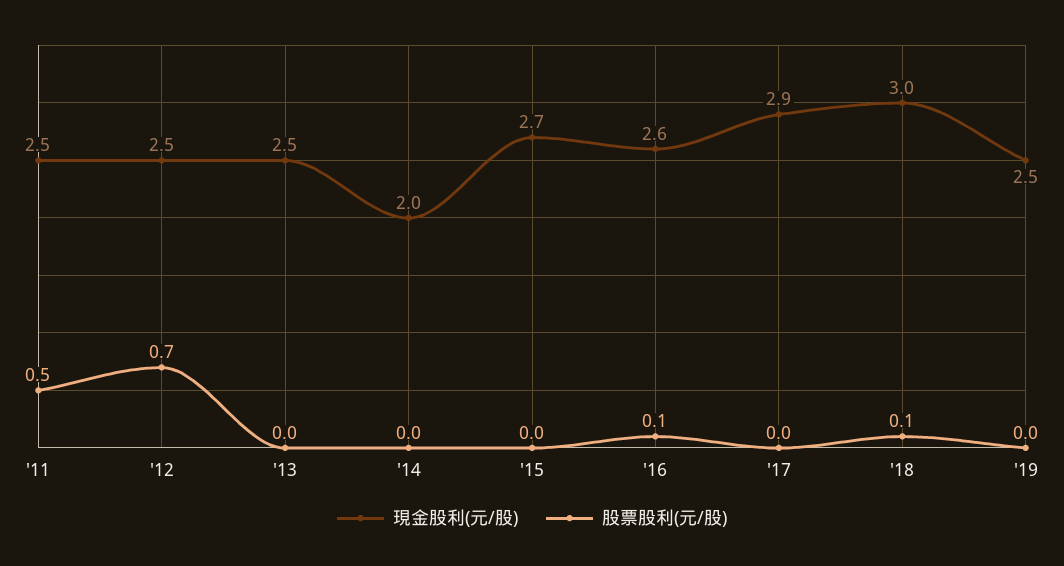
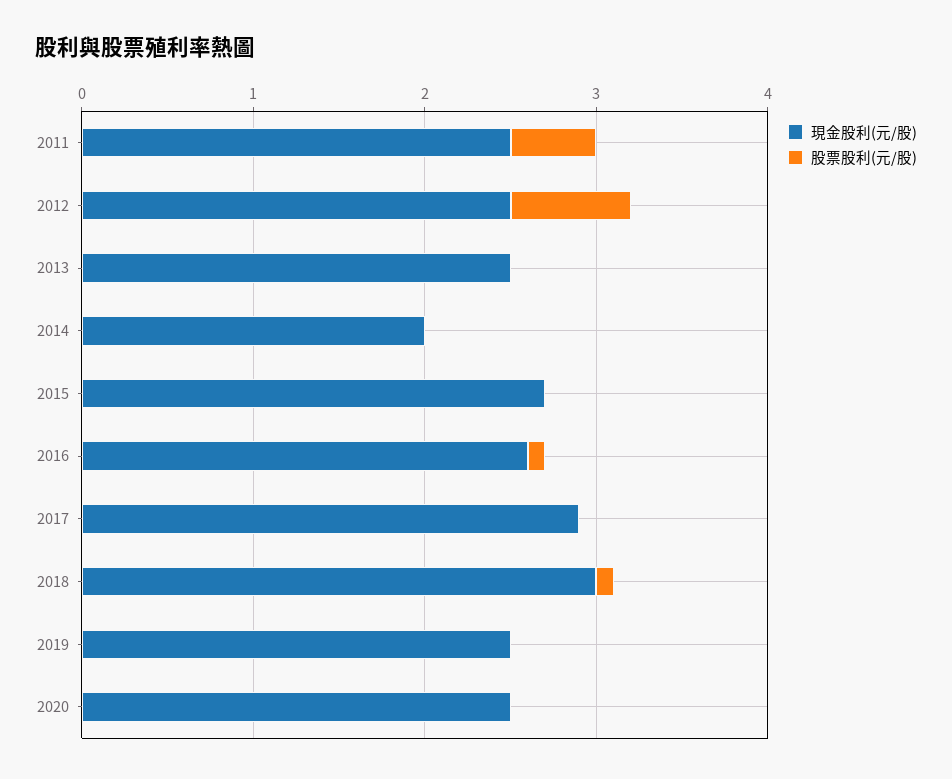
現金股利(元/股), 2020: none -> 2.5
股票股利(元/股), 2020: none -> 0

